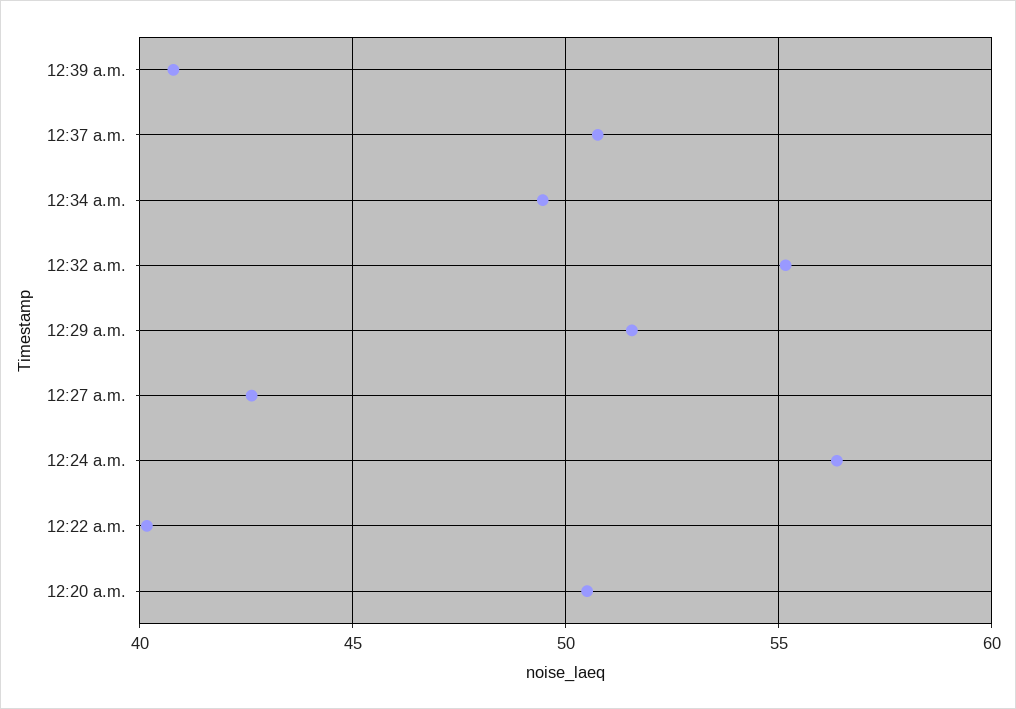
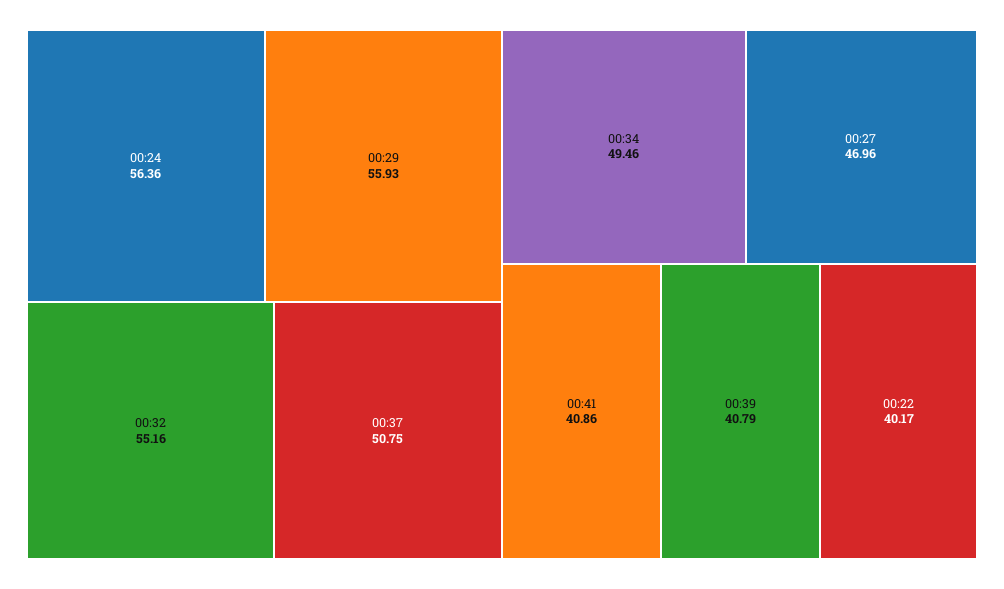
12:29 a.m.: 51.5 -> 55.93
12:27 a.m.: 42.5 -> 46.96
12:20 a.m.: 50.5 -> none
00:41: none -> 40.86

